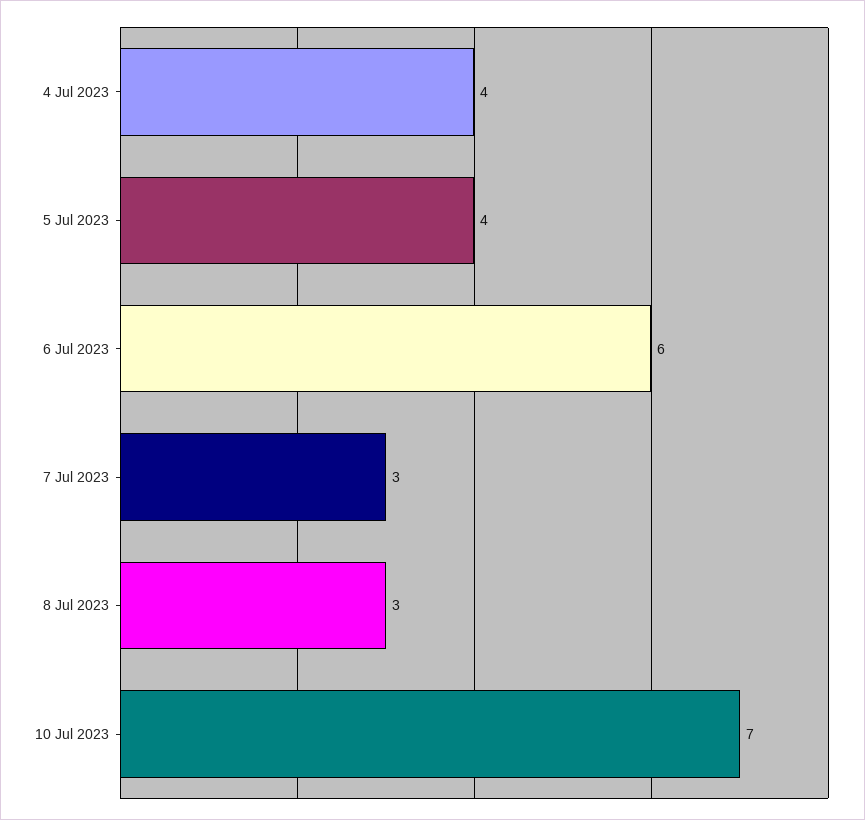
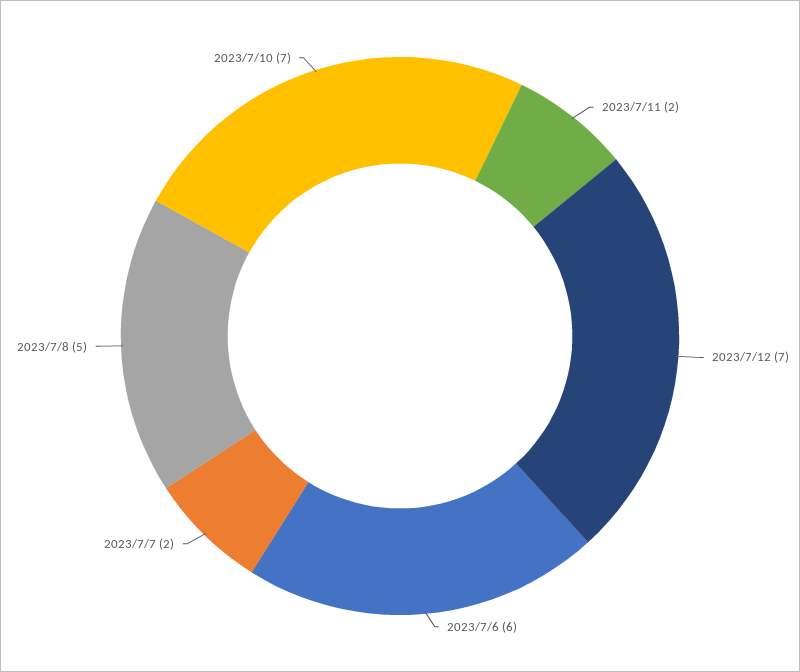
4 Jul 2023: 4 -> none
5 Jul 2023: 4 -> none
7 Jul 2023: 3 -> 2
8 Jul 2023: 3 -> 5
2023/7/11: none -> 2
2023/7/12: none -> 7

